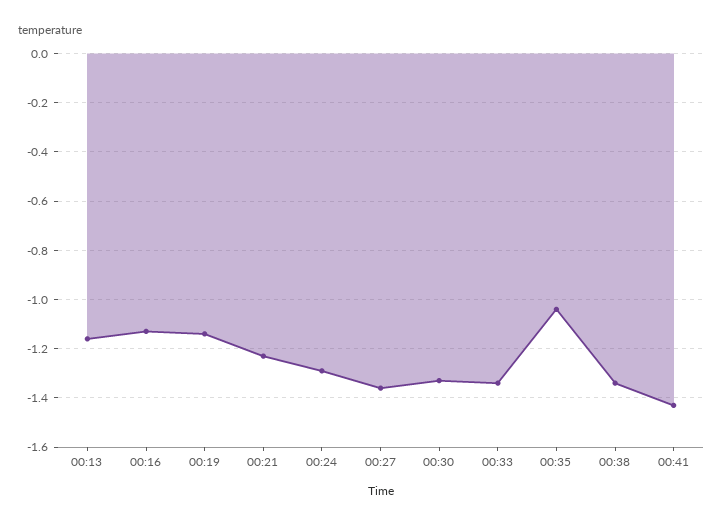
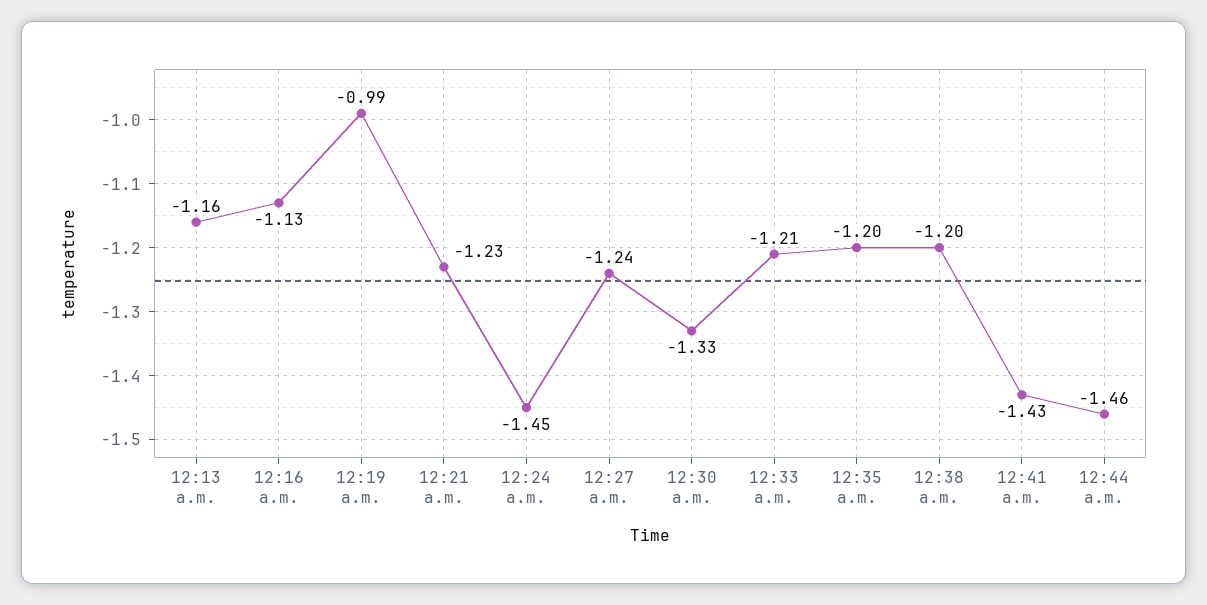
00:19: -1.15 -> -0.99
00:24: -1.3 -> -1.45
00:27: -1.35 -> -1.24
00:33: -1.35 -> -1.21
00:35: -1.05 -> -1.2
00:38: -1.35 -> -1.2
12:44 a.m.: none -> -1.46

